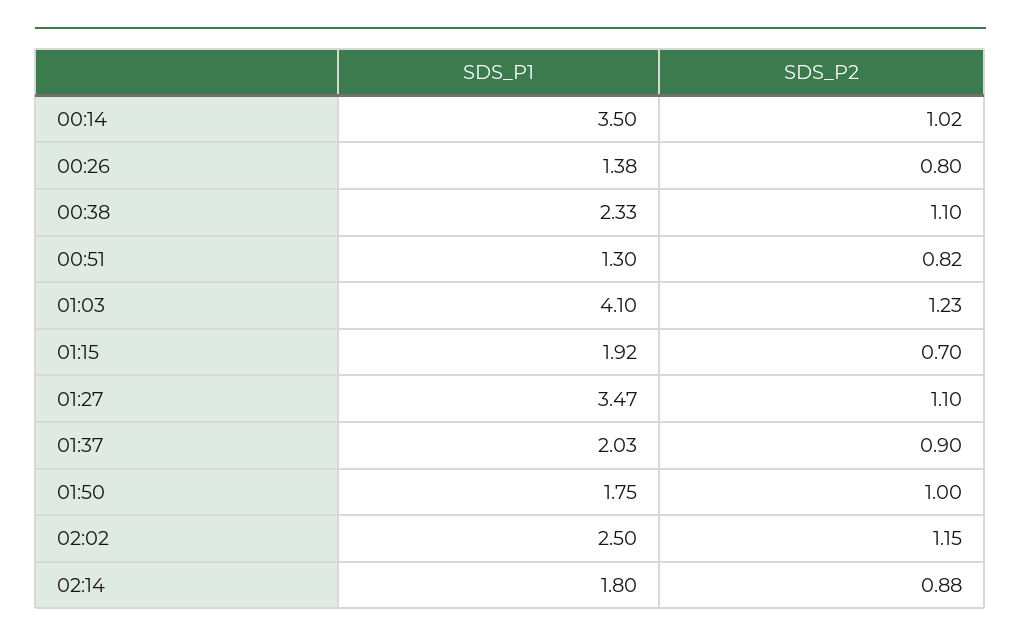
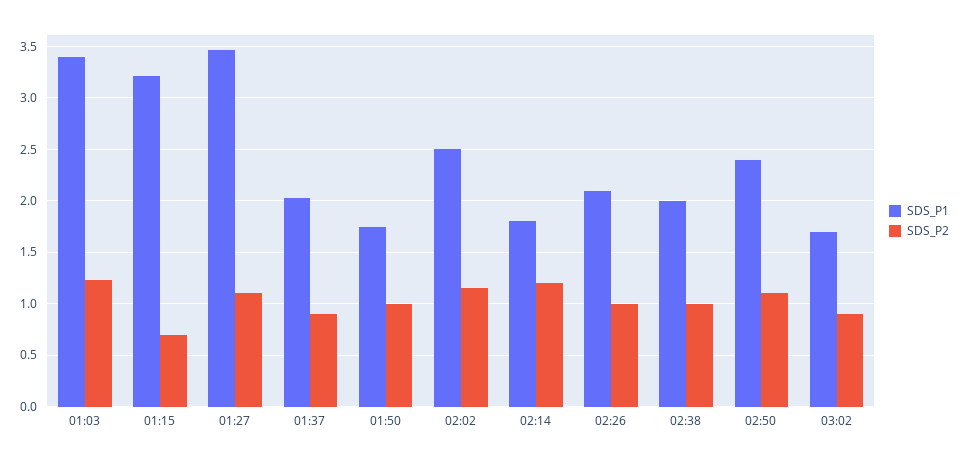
SDS_P1, 00:14: 3.5 -> none
SDS_P2, 00:14: 1.02 -> none
SDS_P1, 00:26: 1.38 -> none
SDS_P2, 00:26: 0.8 -> none
SDS_P1, 00:38: 2.33 -> none
SDS_P2, 00:38: 1.1 -> none
SDS_P1, 00:51: 1.3 -> none
SDS_P2, 00:51: 0.82 -> none
SDS_P1, 01:03: 4.1 -> 3.4
SDS_P1, 01:15: 1.92 -> 3.2
SDS_P2, 02:14: 0.88 -> 1.2
SDS_P1, 02:26: none -> 2.1
SDS_P2, 02:26: none -> 1
SDS_P1, 02:38: none -> 2
SDS_P2, 02:38: none -> 1
SDS_P1, 02:50: none -> 2.4
SDS_P2, 02:50: none -> 1.1
SDS_P1, 03:02: none -> 1.7
SDS_P2, 03:02: none -> 0.9

